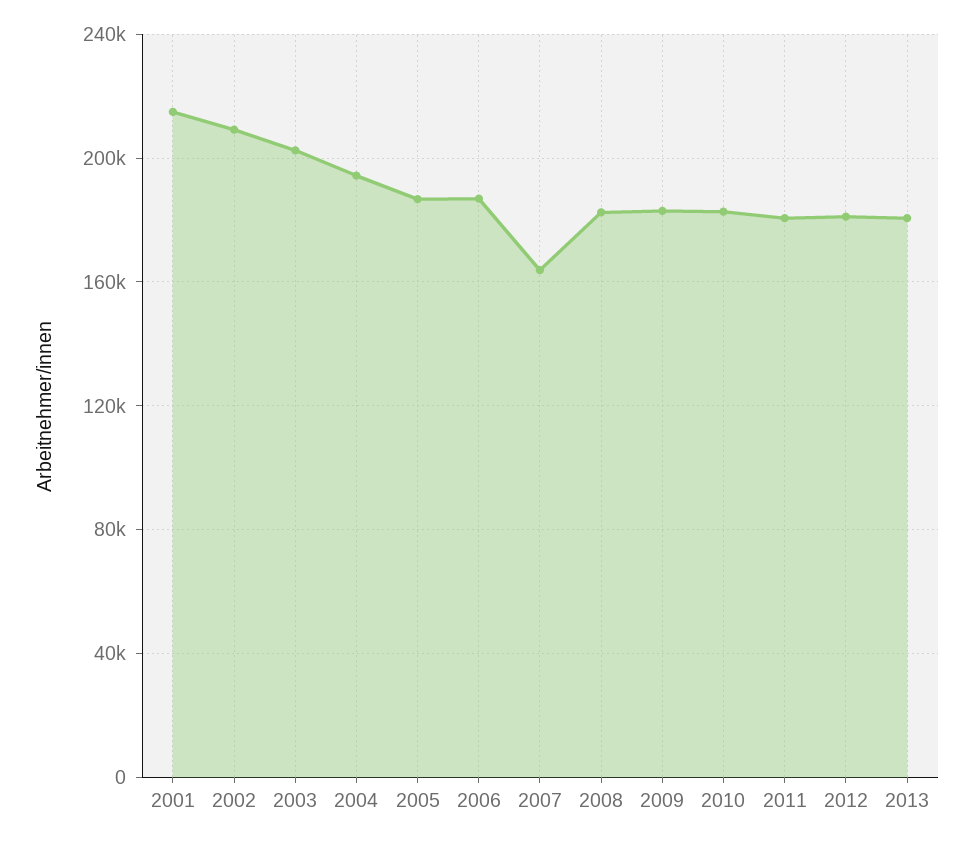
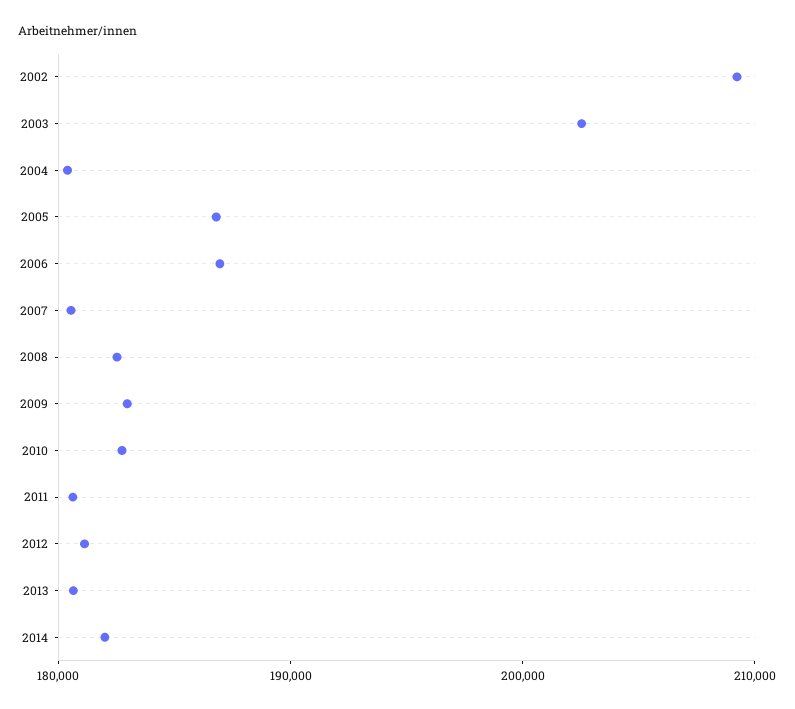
2001: 215000 -> none
2004: 195000 -> 180000
2007: 165000 -> 180000
2014: none -> 182000

